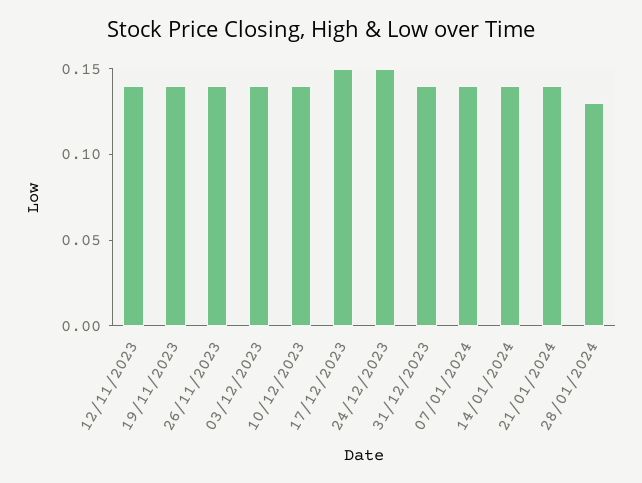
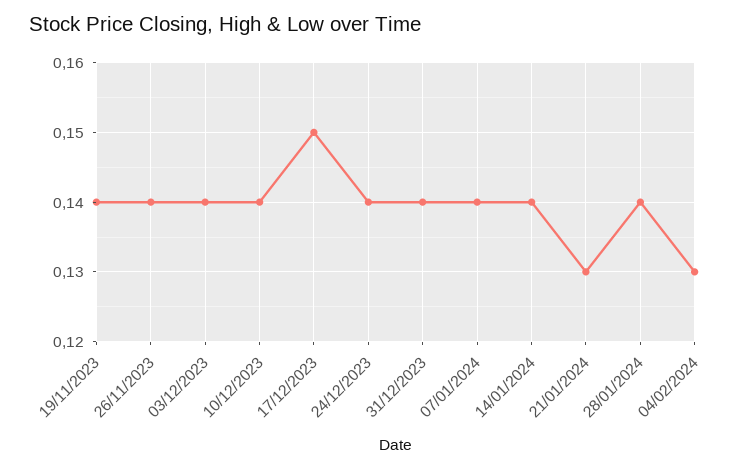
12/11/2023: 0.14 -> none
24/12/2023: 0.15 -> 0.14
21/01/2024: 0.14 -> 0.13
28/01/2024: 0.13 -> 0.14
04/02/2024: none -> 0.13

